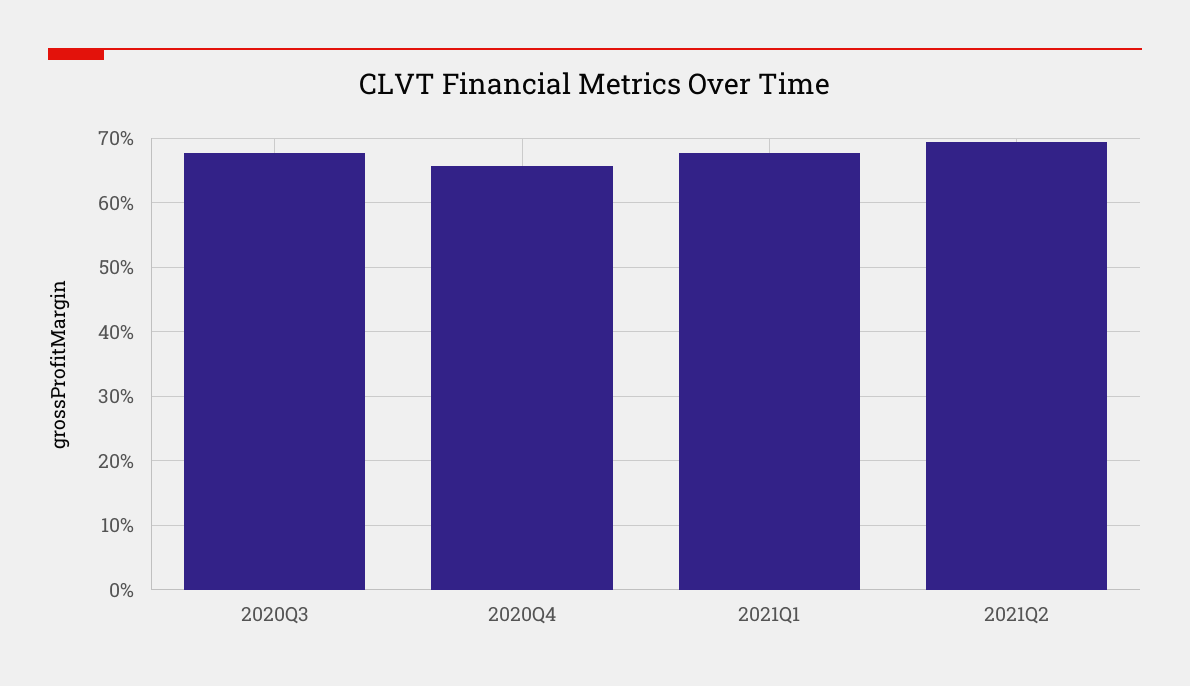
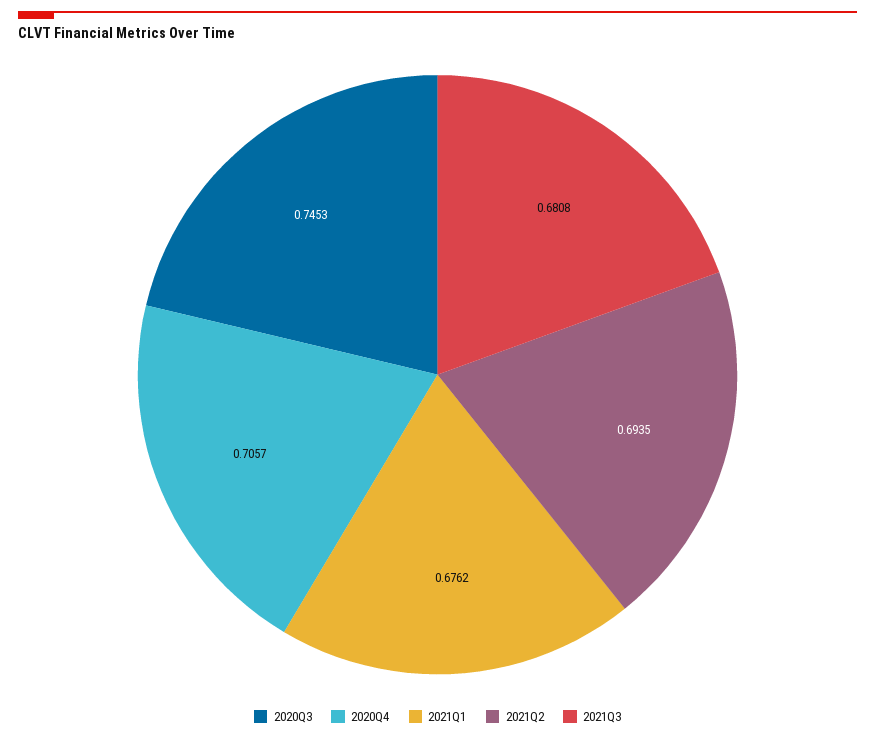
2020Q3: 0.68 -> 0.7453
2020Q4: 0.66 -> 0.7057
2021Q3: none -> 0.6808

